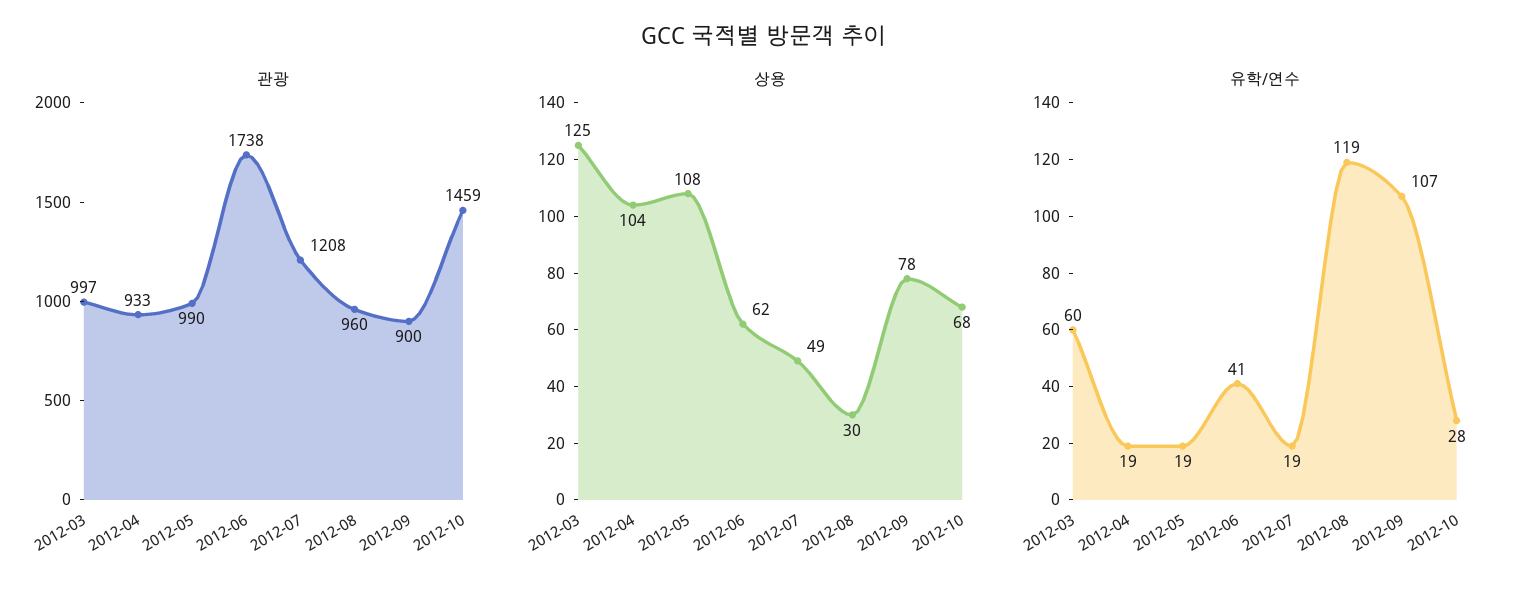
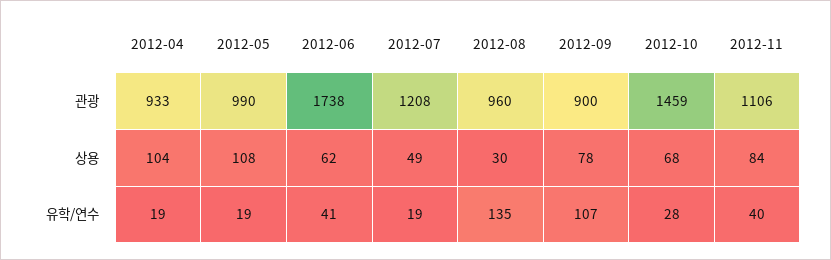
관광, 2012-03: 997 -> none
상용, 2012-03: 125 -> none
유학/연수, 2012-03: 60 -> none
유학/연수, 2012-08: 119 -> 135
관광, 2012-11: none -> 1106
상용, 2012-11: none -> 84
유학/연수, 2012-11: none -> 40

